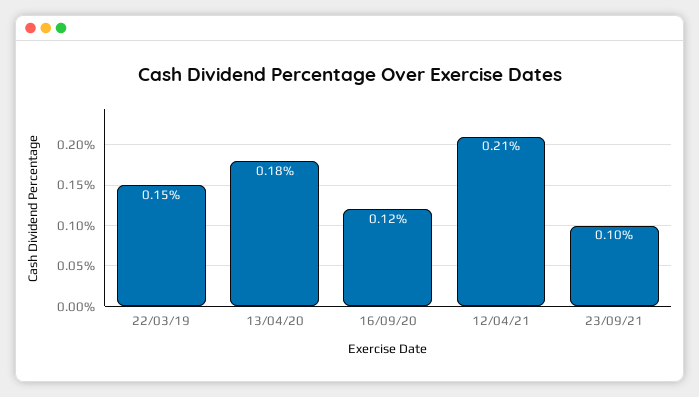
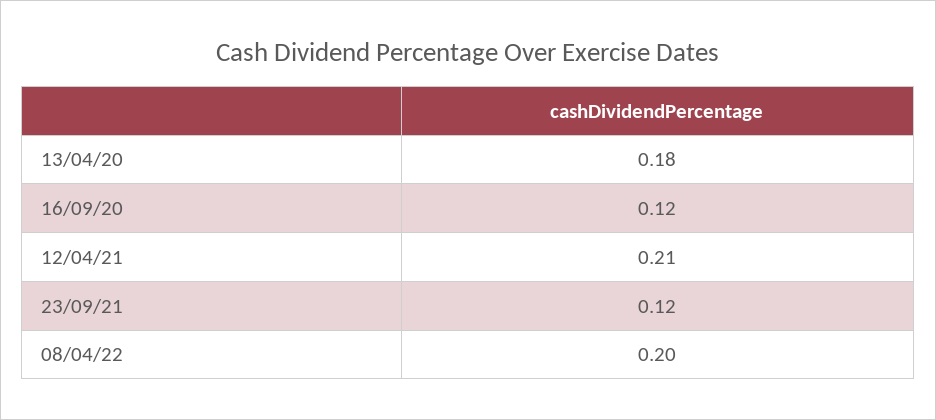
22/03/19: 0.15 -> none
23/09/21: 0.1 -> 0.12
08/04/22: none -> 0.2

